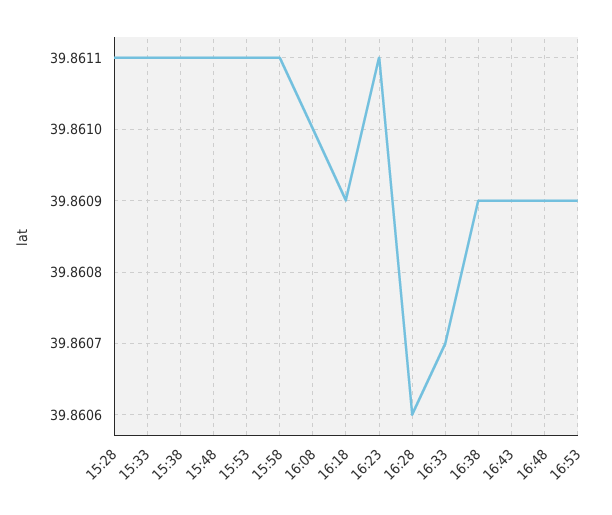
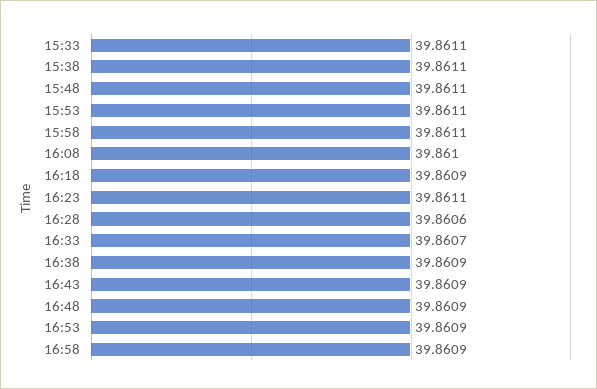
15:28: 39.8611 -> none
16:58: none -> 39.8609

